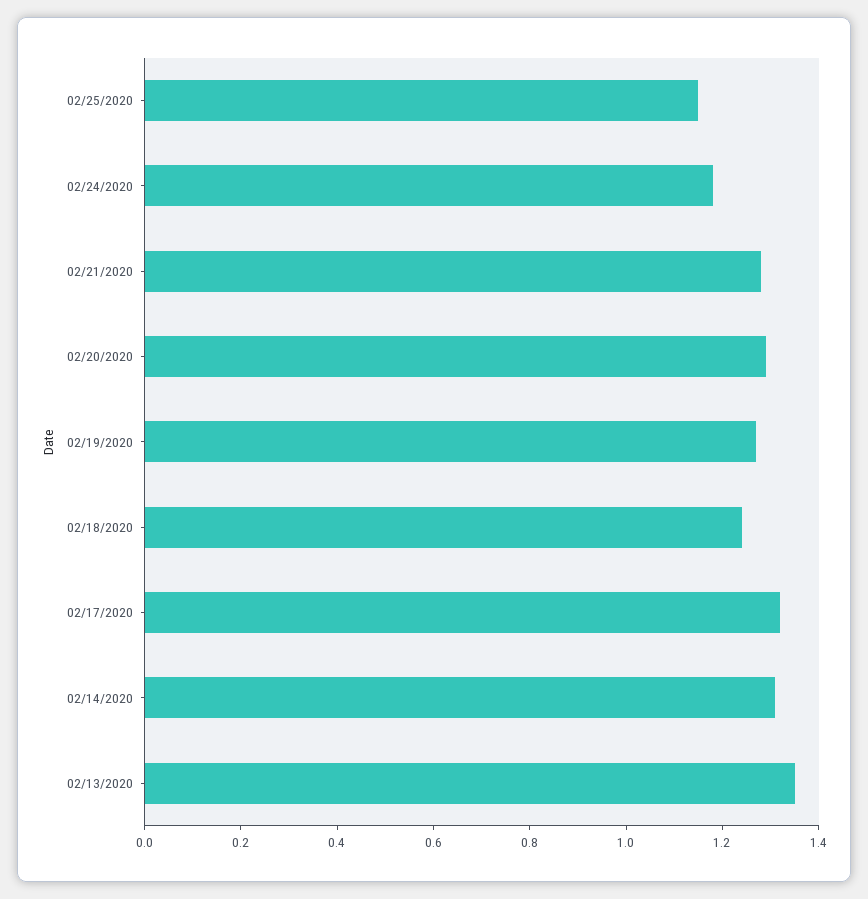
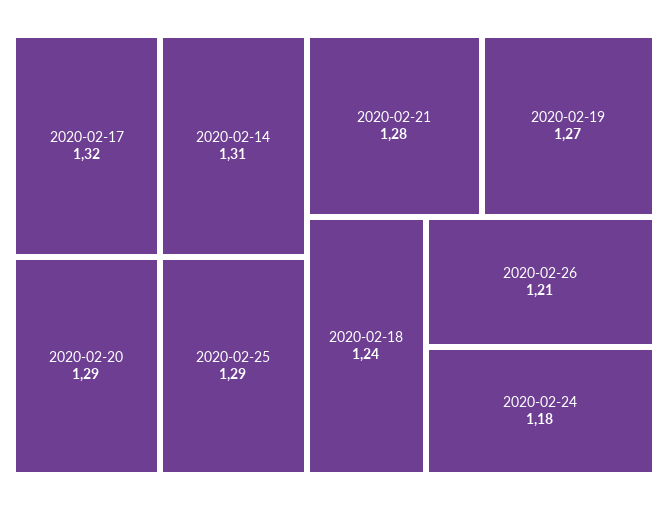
02/25/2020: 1.15 -> 1.29
02/13/2020: 1.35 -> none
2020-02-26: none -> 1.21

